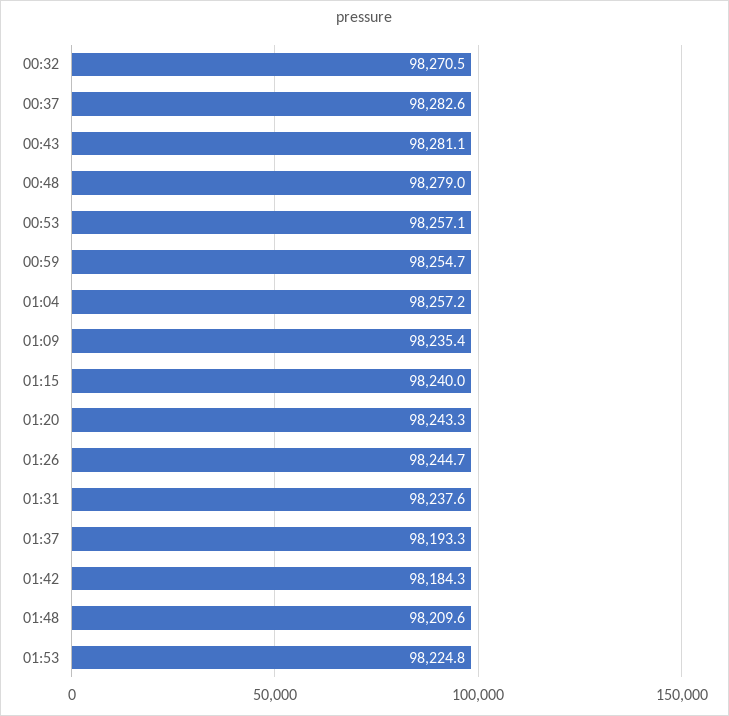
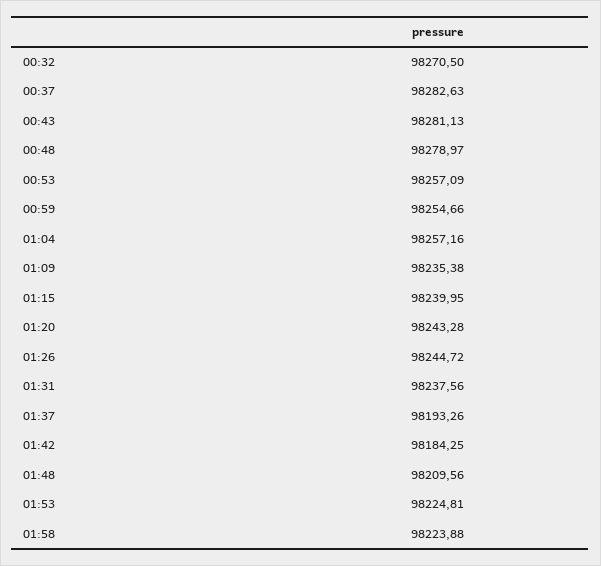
01:58: none -> 98223.88

